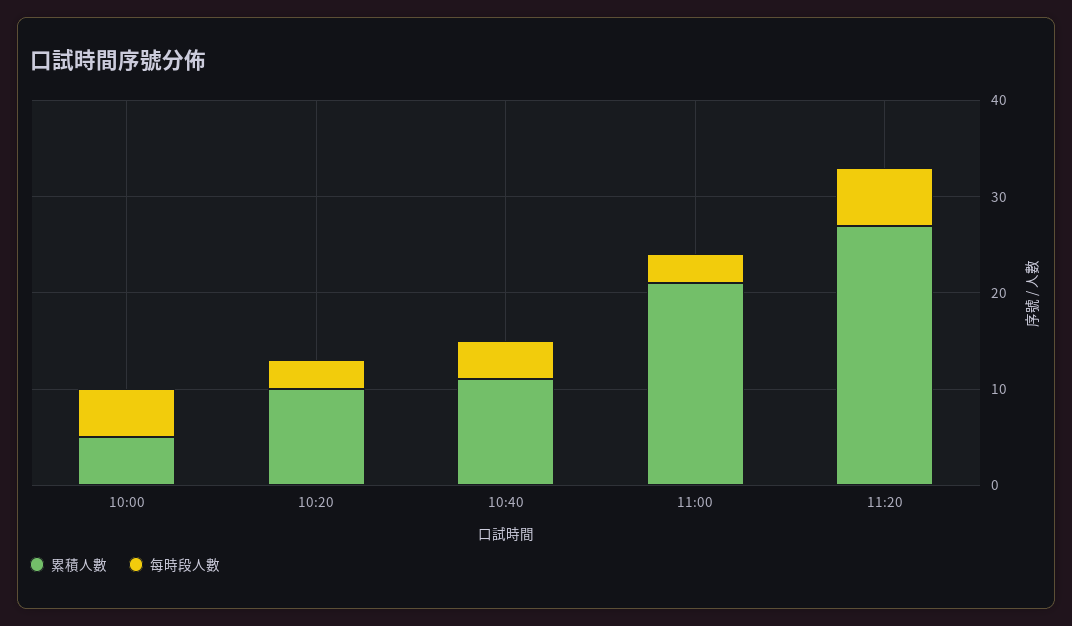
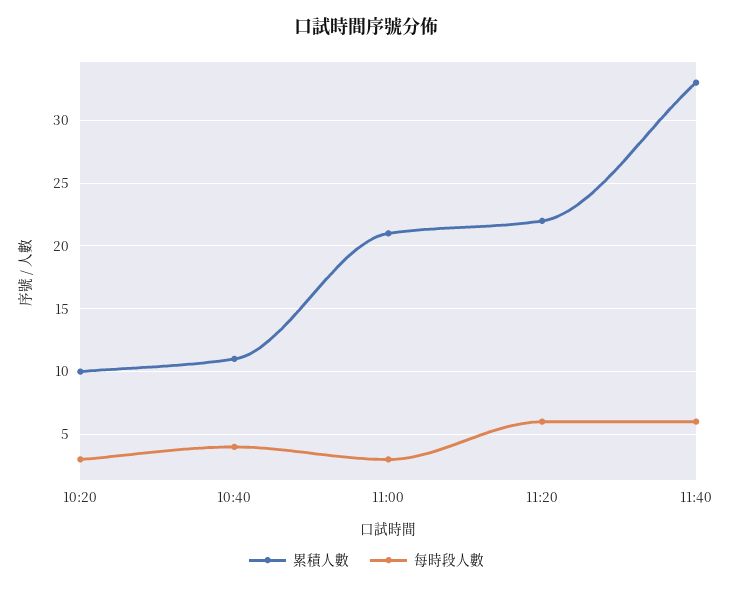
累積人數, 10:00: 5 -> none
每時段人數, 10:00: 5 -> none
累積人數, 11:20: 27 -> 22
累積人數, 11:40: none -> 33
每時段人數, 11:40: none -> 6

